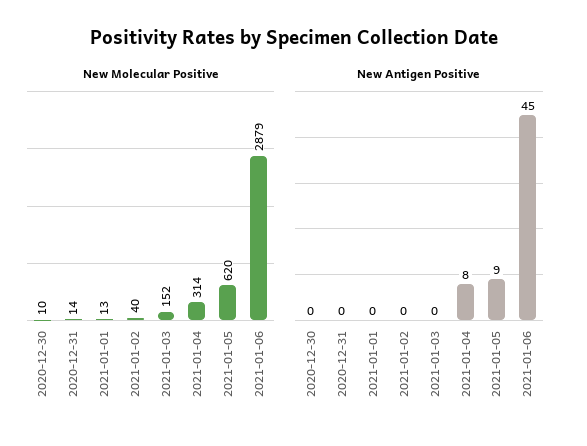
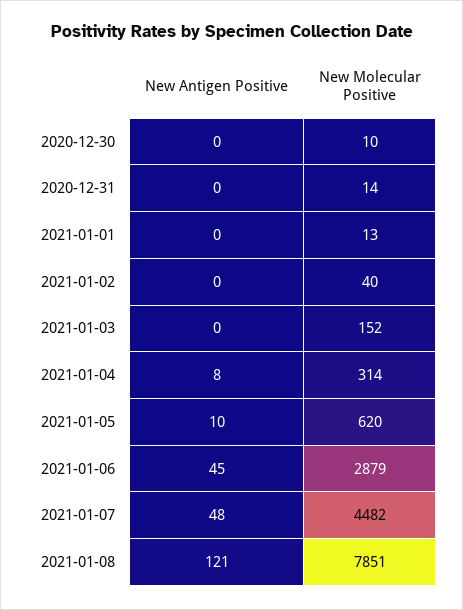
New Antigen Positive, 2021-01-05: 9 -> 10
New Antigen Positive, 2021-01-07: none -> 48
New Molecular Positive, 2021-01-07: none -> 4482
New Antigen Positive, 2021-01-08: none -> 121
New Molecular Positive, 2021-01-08: none -> 7851

